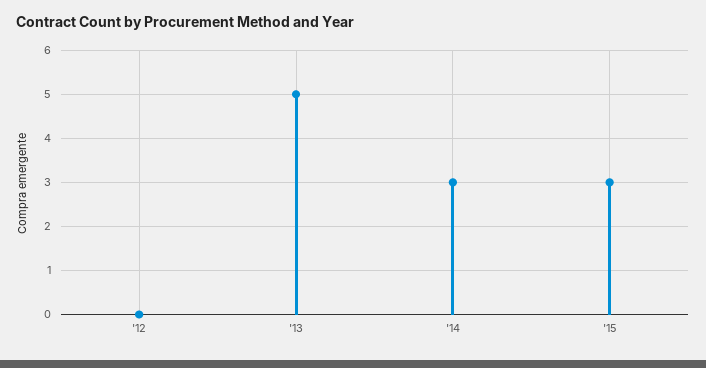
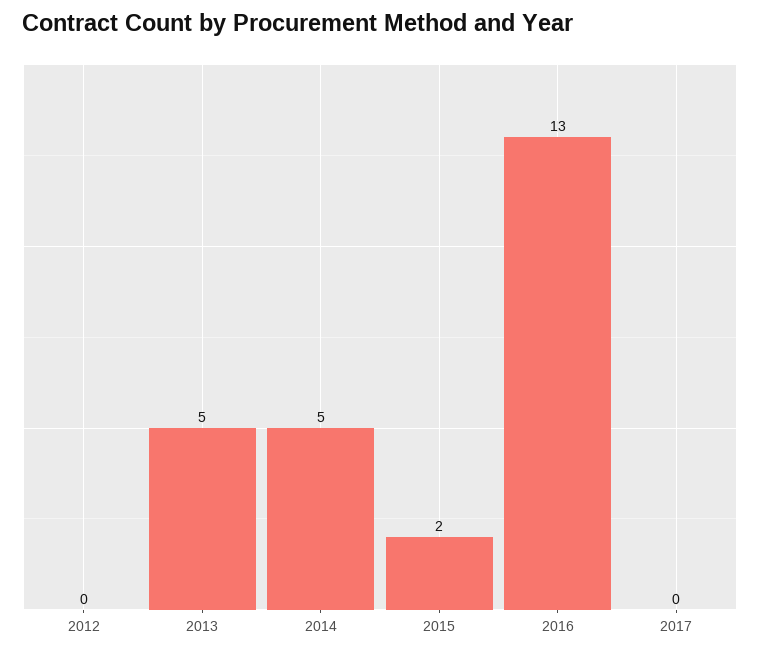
'14: 3 -> 5
'15: 3 -> 2
2016: none -> 13
2017: none -> 0

